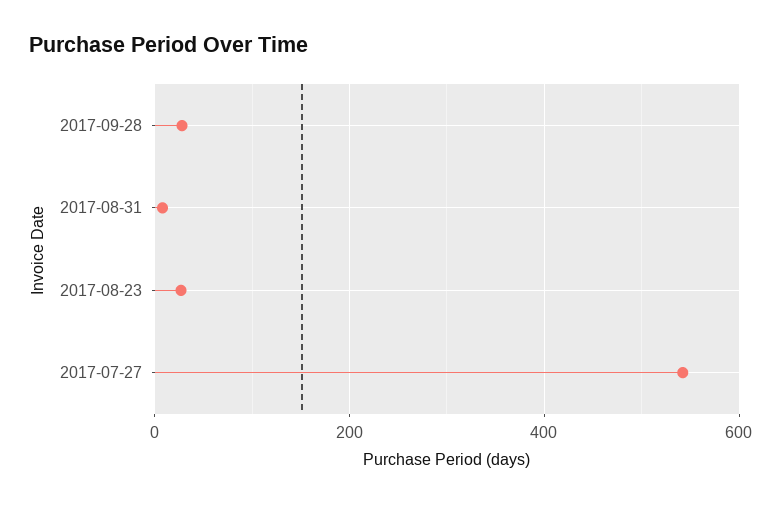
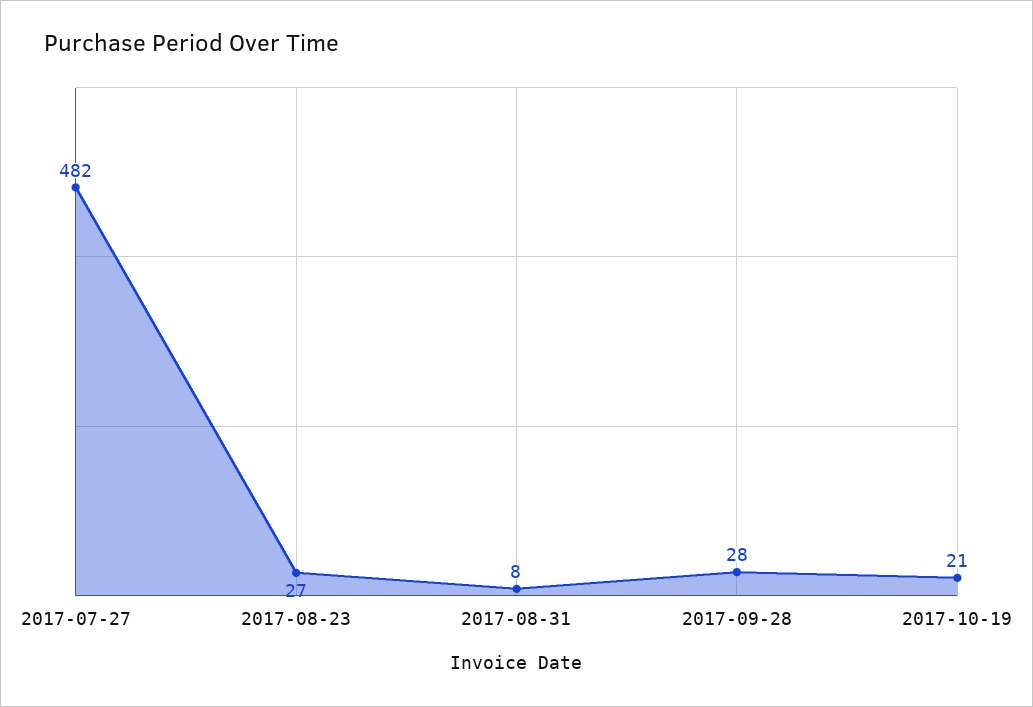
2017-07-27: 540 -> 482
2017-10-19: none -> 21

